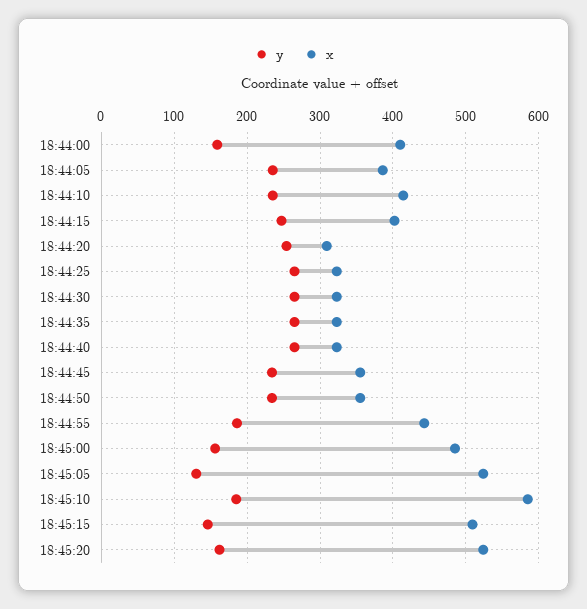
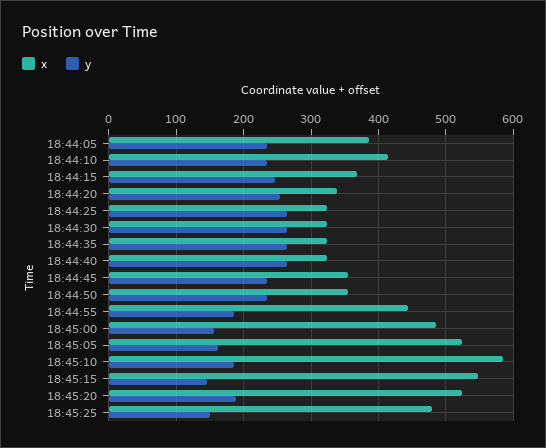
y, 18:44:00: 160 -> none
x, 18:44:00: 410 -> none
x, 18:44:15: 400 -> 370
x, 18:44:20: 310 -> 340
y, 18:45:05: 130 -> 160
x, 18:45:15: 510 -> 550
y, 18:45:20: 160 -> 190
x, 18:45:25: none -> 480
y, 18:45:25: none -> 150

